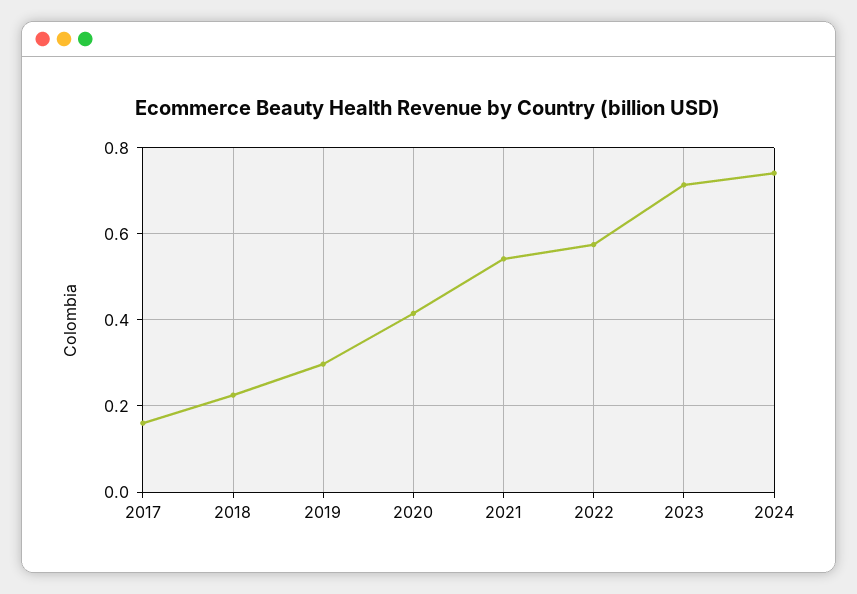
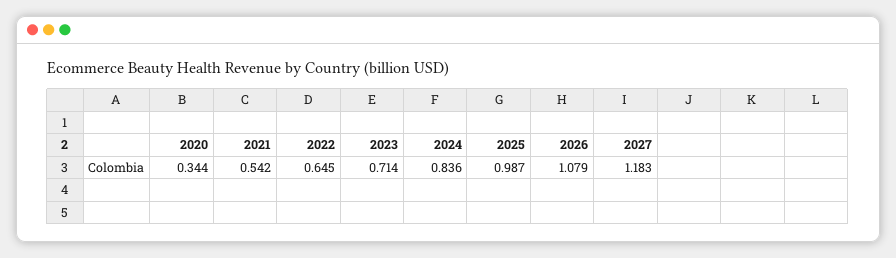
2017: 0.16 -> none
2018: 0.22 -> none
2019: 0.3 -> none
2020: 0.42 -> 0.344
2022: 0.58 -> 0.645
2024: 0.74 -> 0.836
2025: none -> 0.987
2026: none -> 1.079
2027: none -> 1.183

